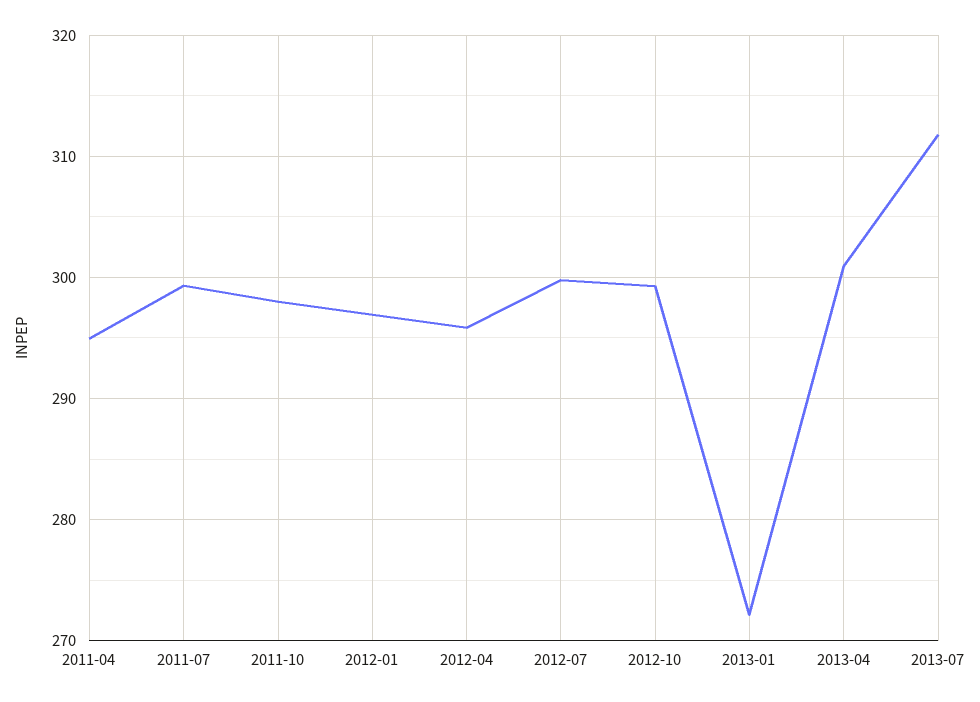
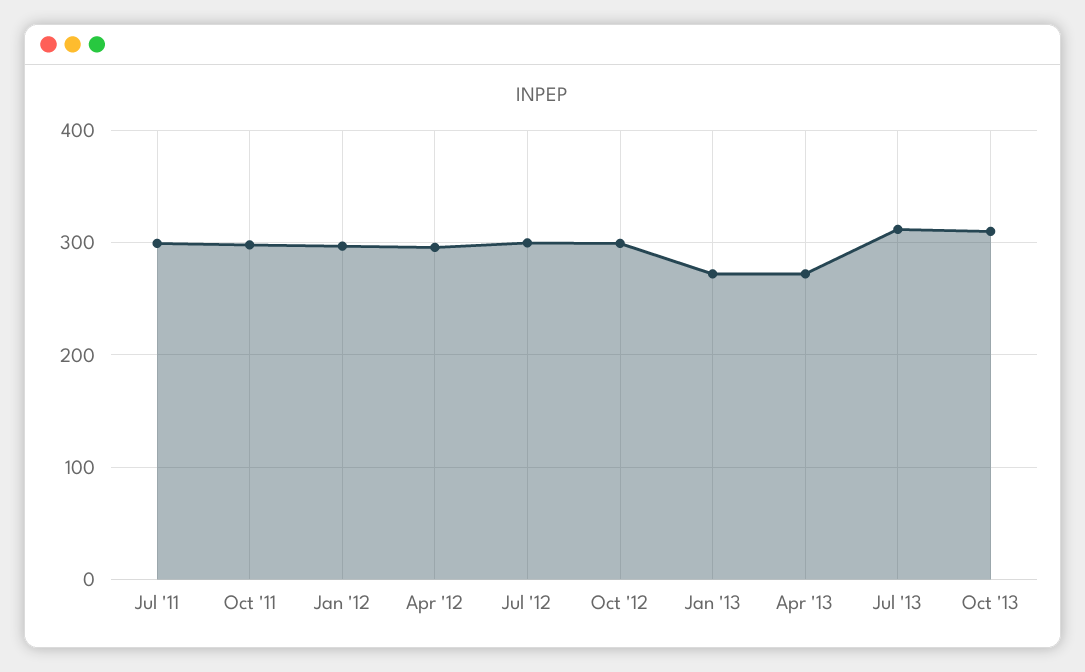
2011-04: 295 -> none
2013-04: 301 -> 270
Oct '13: none -> 310

